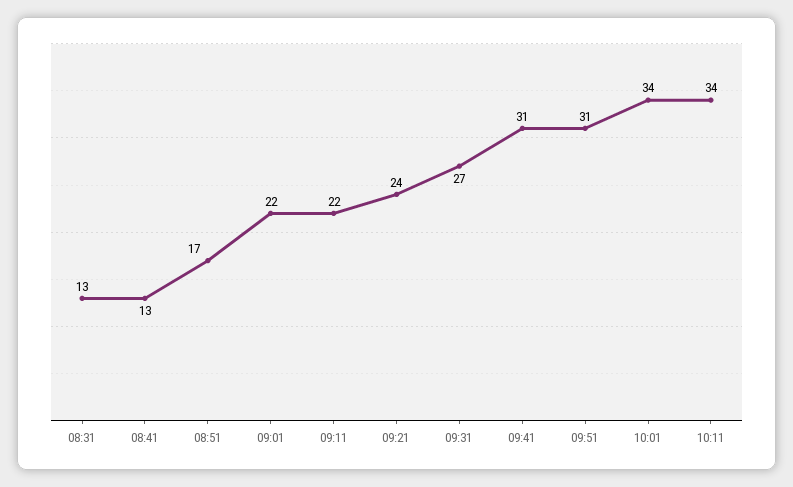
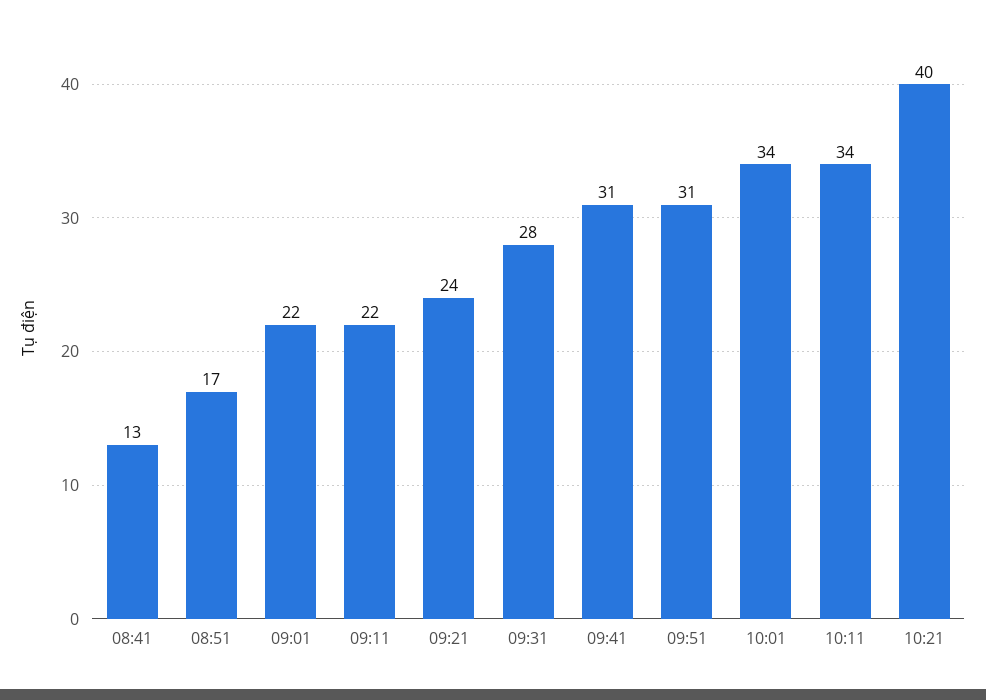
08:31: 13 -> none
09:31: 27 -> 28
10:21: none -> 40

